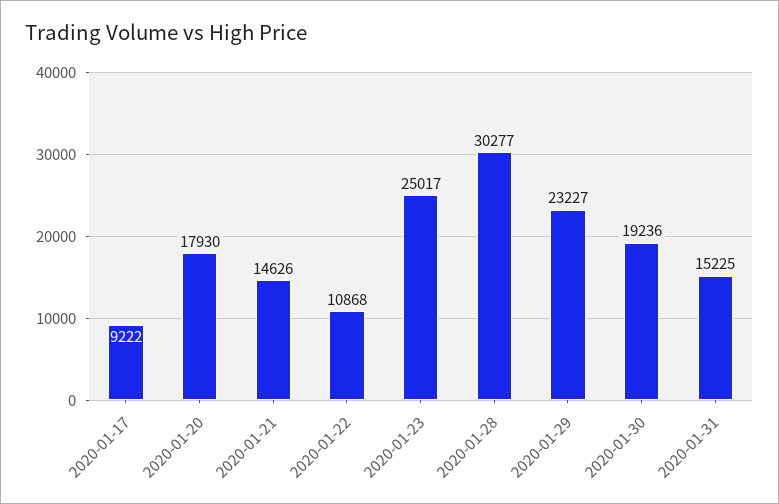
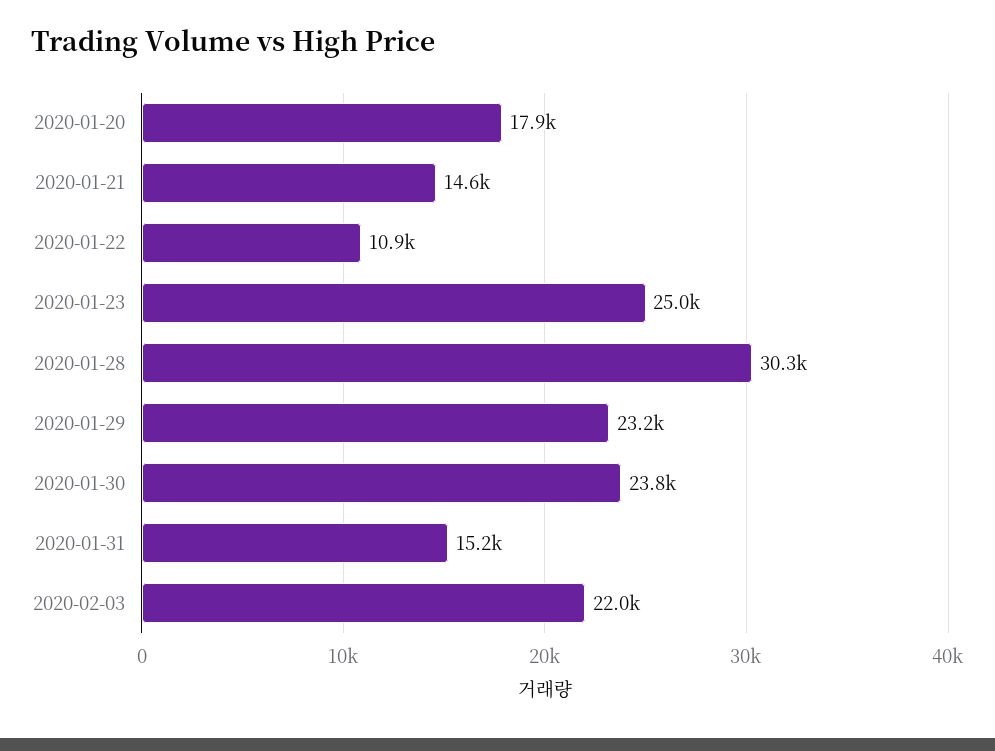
2020-01-17: 9222 -> none
2020-01-30: 19236 -> 23800
2020-02-03: none -> 22000

